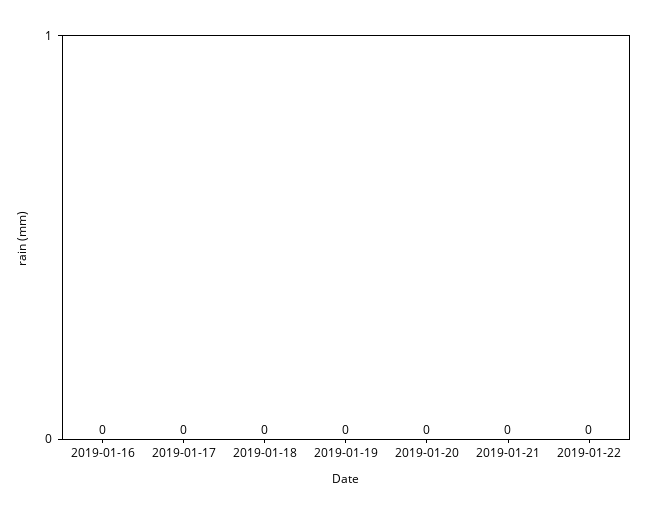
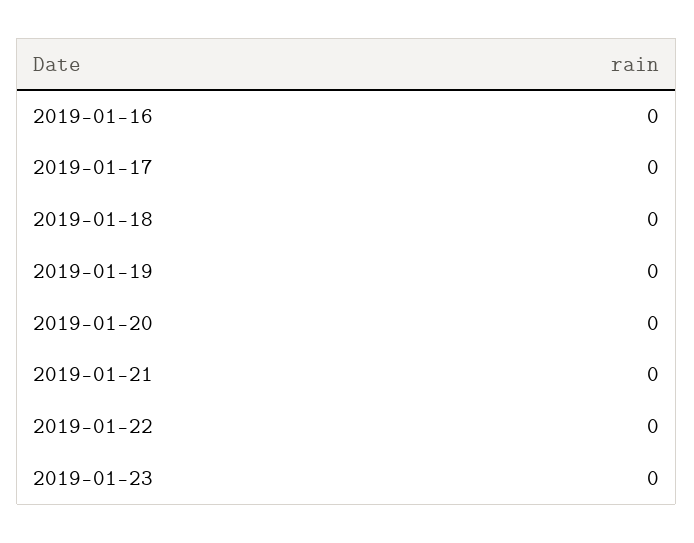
2019-01-23: none -> 0

